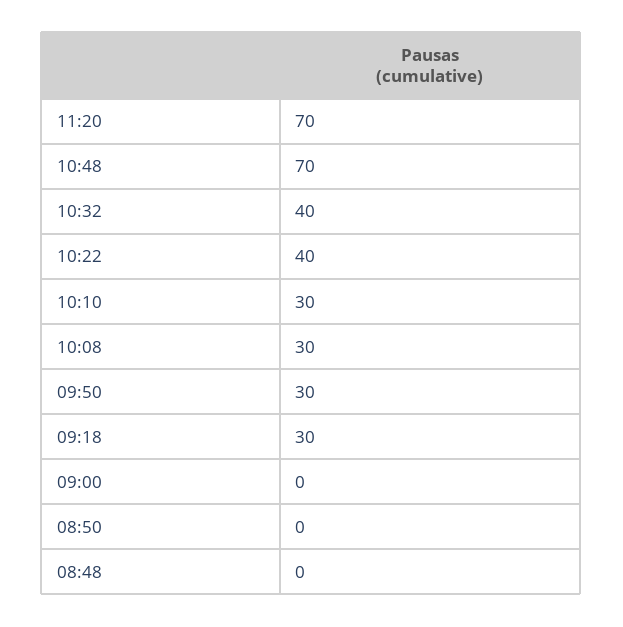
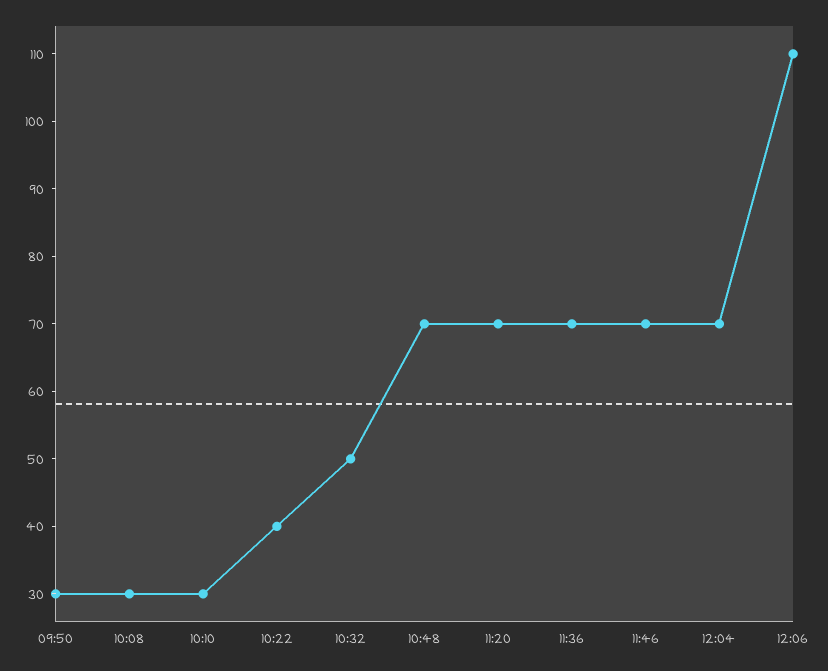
10:32: 40 -> 50
09:18: 30 -> none
09:00: 0 -> none
08:50: 0 -> none
08:48: 0 -> none
11:36: none -> 70
11:46: none -> 70
12:04: none -> 70
12:06: none -> 110

